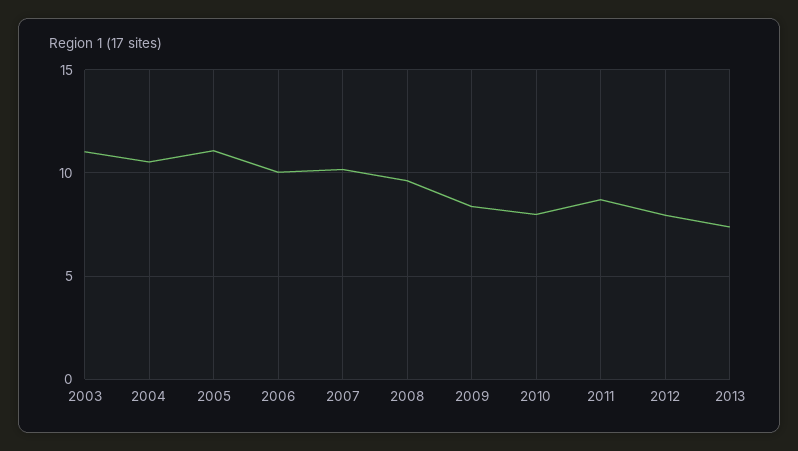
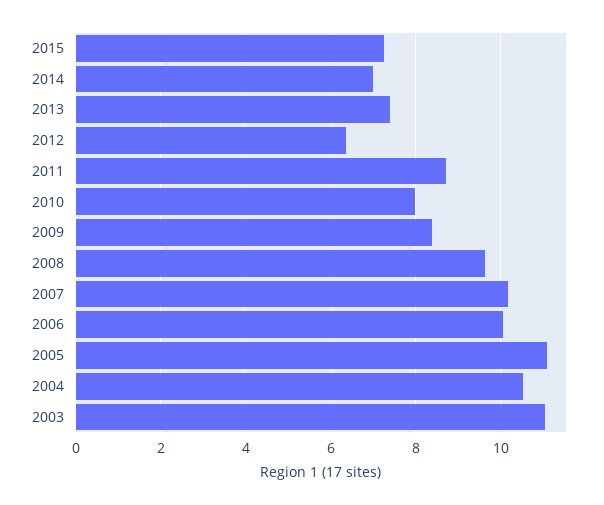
2012: 8 -> 6.4
2015: none -> 7.2
2014: none -> 7

